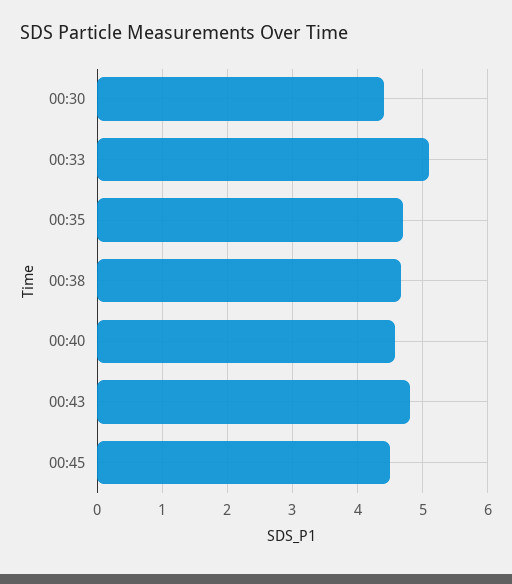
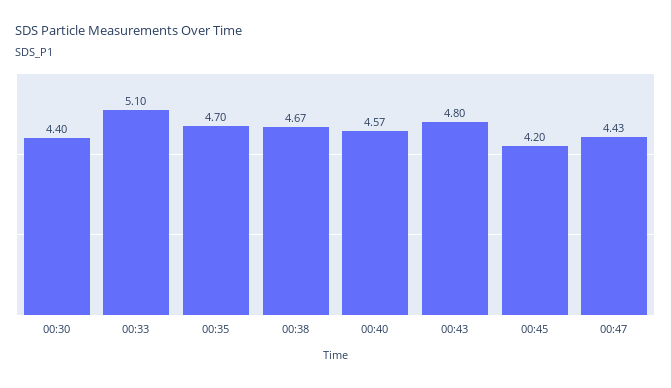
00:45: 4.5 -> 4.2
00:47: none -> 4.43

